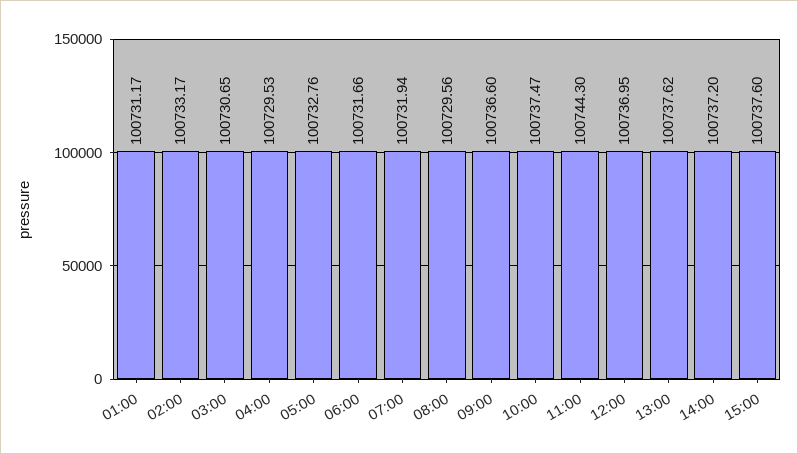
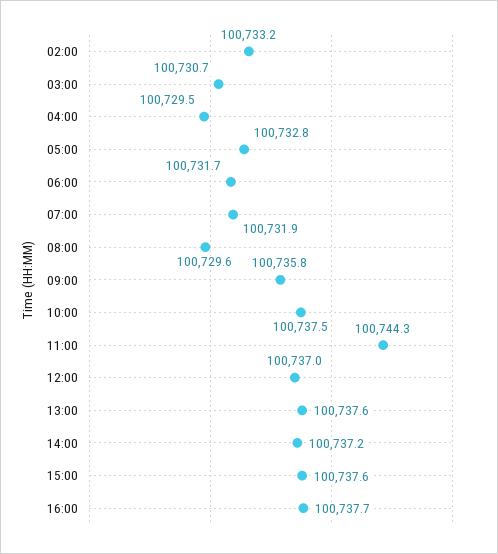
01:00: 100731.17 -> none
09:00: 100736.6 -> 100735.8
16:00: none -> 100737.7

